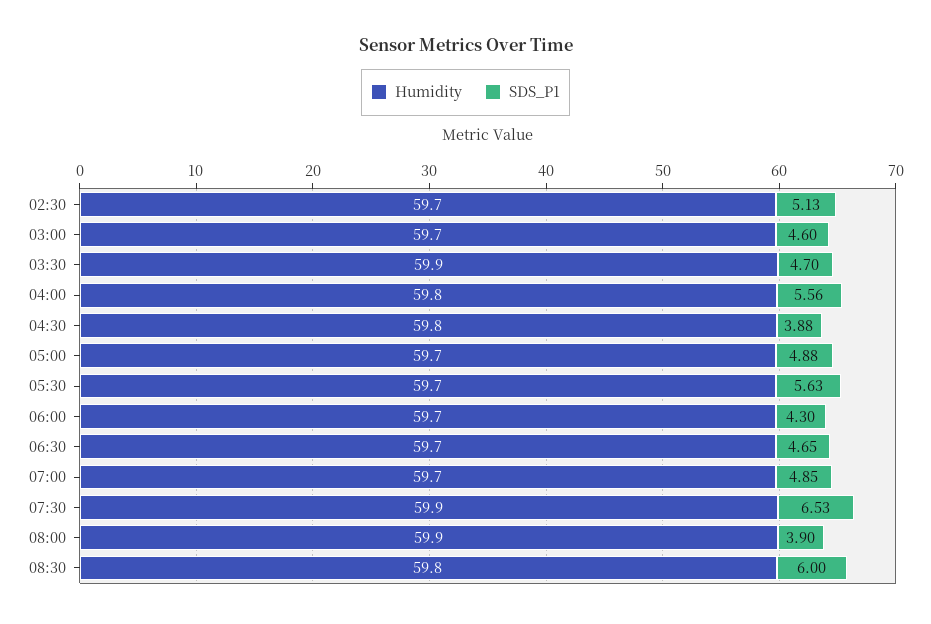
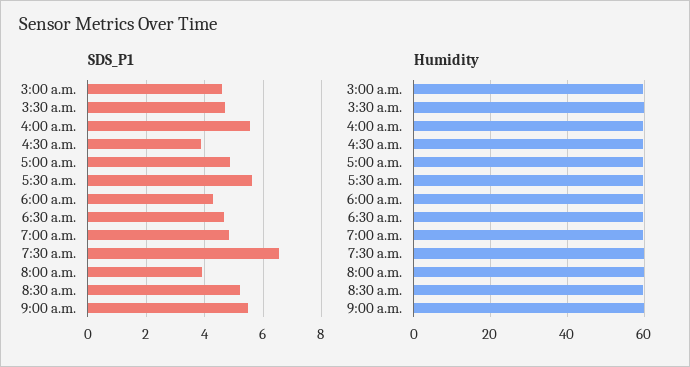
Humidity, 02:30: 59.7 -> none
SDS_P1, 02:30: 5.13 -> none
SDS_P1, 08:30: 6 -> 5.25
SDS_P1, 9:00 a.m.: none -> 5.5
Humidity, 9:00 a.m.: none -> 60

